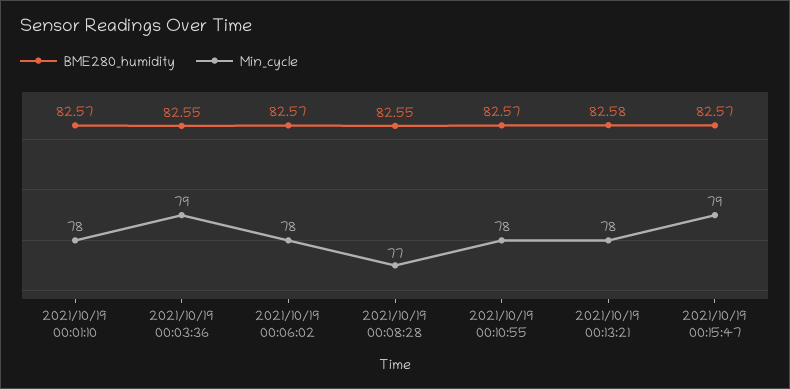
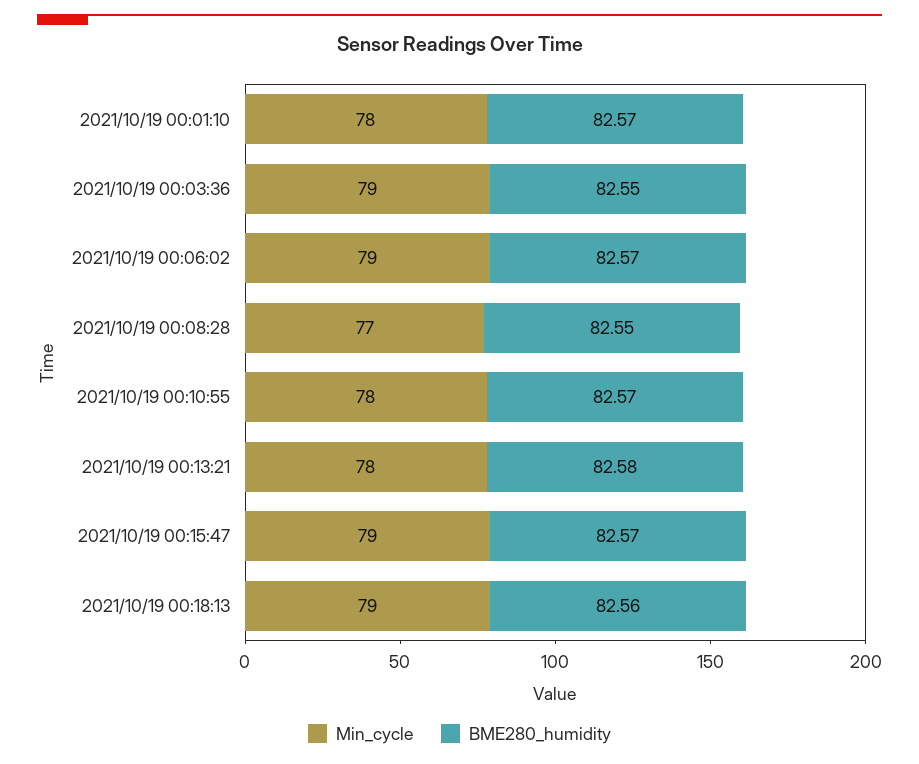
Min_cycle, 2021/10/19 00:06:02: 78 -> 79
Min_cycle, 2021/10/19 00:18:13: none -> 79
BME280_humidity, 2021/10/19 00:18:13: none -> 82.56

